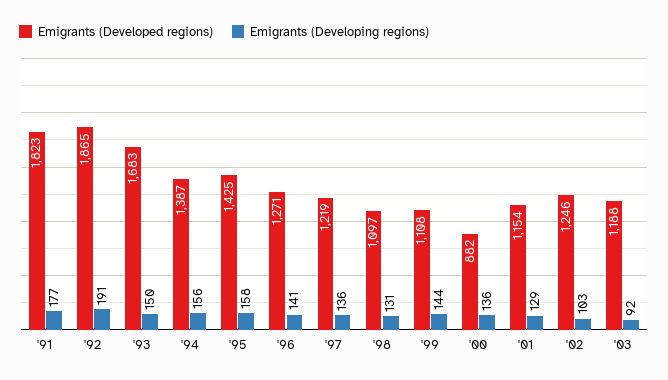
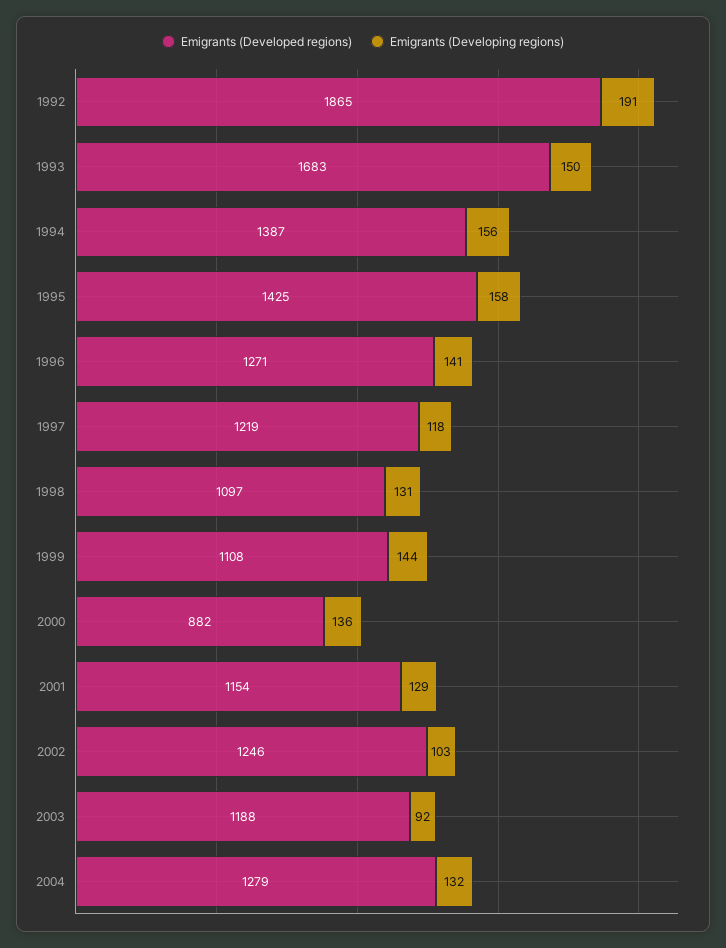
Emigrants (Developed regions), '91: 1823 -> none
Emigrants (Developing regions), '91: 177 -> none
Emigrants (Developing regions), '97: 136 -> 118
Emigrants (Developed regions), 2004: none -> 1279
Emigrants (Developing regions), 2004: none -> 132

